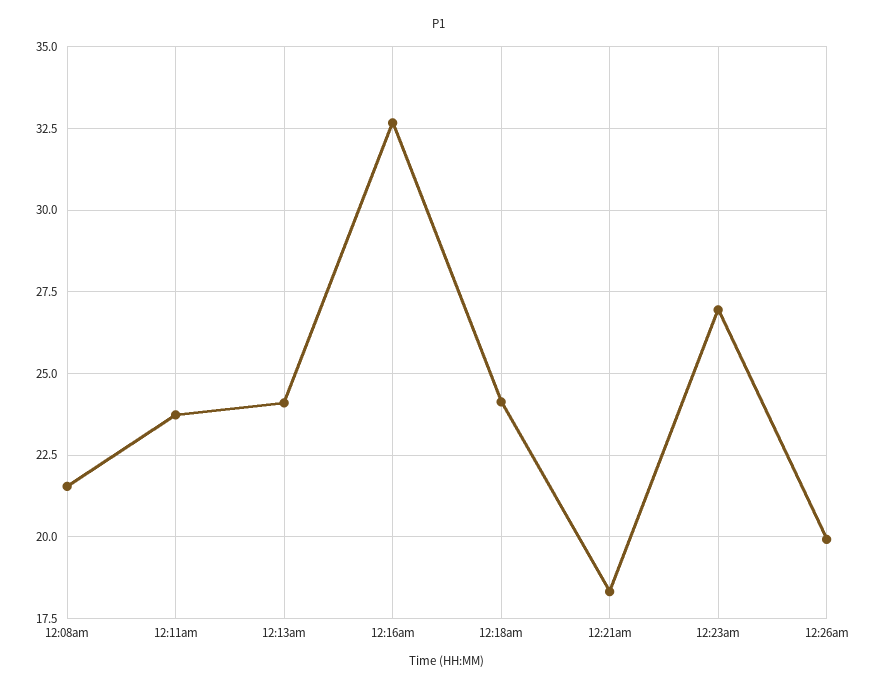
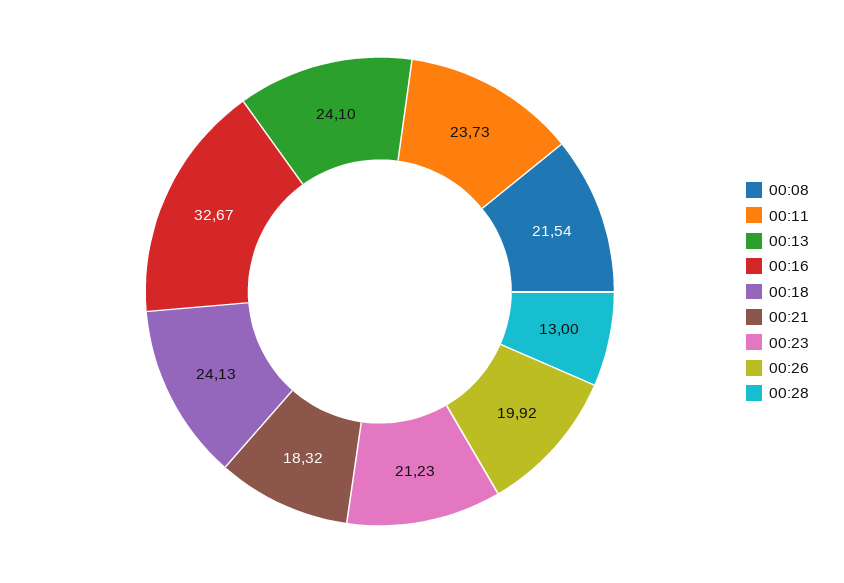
12:23am: 27 -> 21.23
00:28: none -> 13

